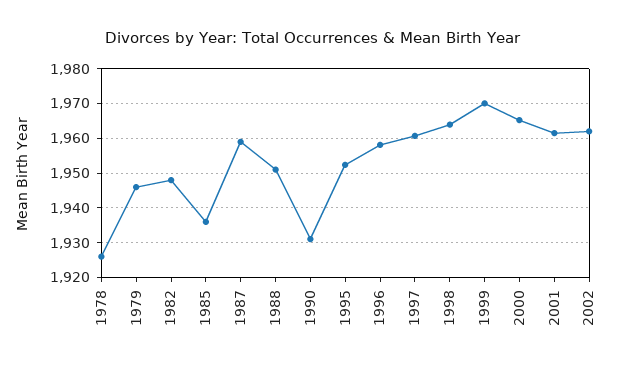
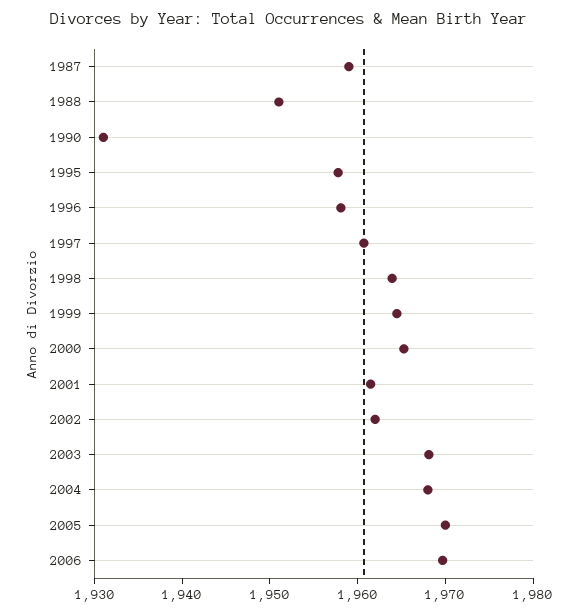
1978: 1926 -> none
1979: 1946 -> none
1982: 1948 -> none
1985: 1936 -> none
1995: 1952 -> 1958
1999: 1970 -> 1964
2003: none -> 1968
2004: none -> 1968
2005: none -> 1970
2006: none -> 1970

